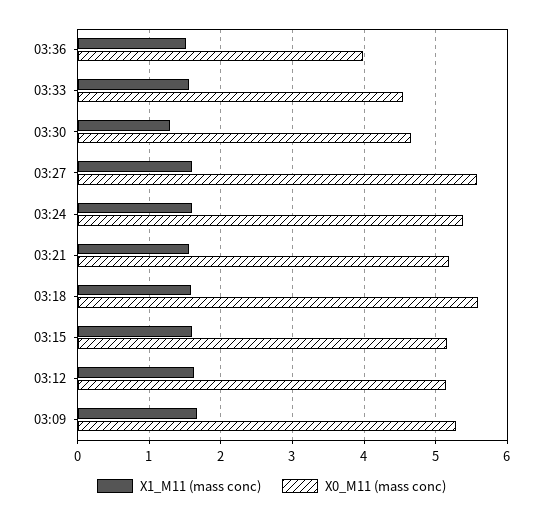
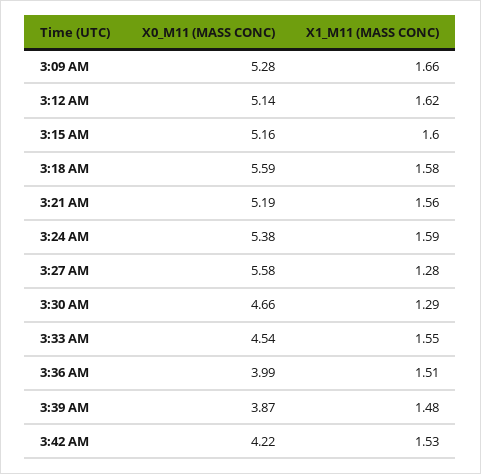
X1_M11 (mass conc), 03:27: 1.6 -> 1.28
X0_M11 (mass conc), 3:39 AM: none -> 3.87
X1_M11 (mass conc), 3:39 AM: none -> 1.48
X0_M11 (mass conc), 3:42 AM: none -> 4.22
X1_M11 (mass conc), 3:42 AM: none -> 1.53

